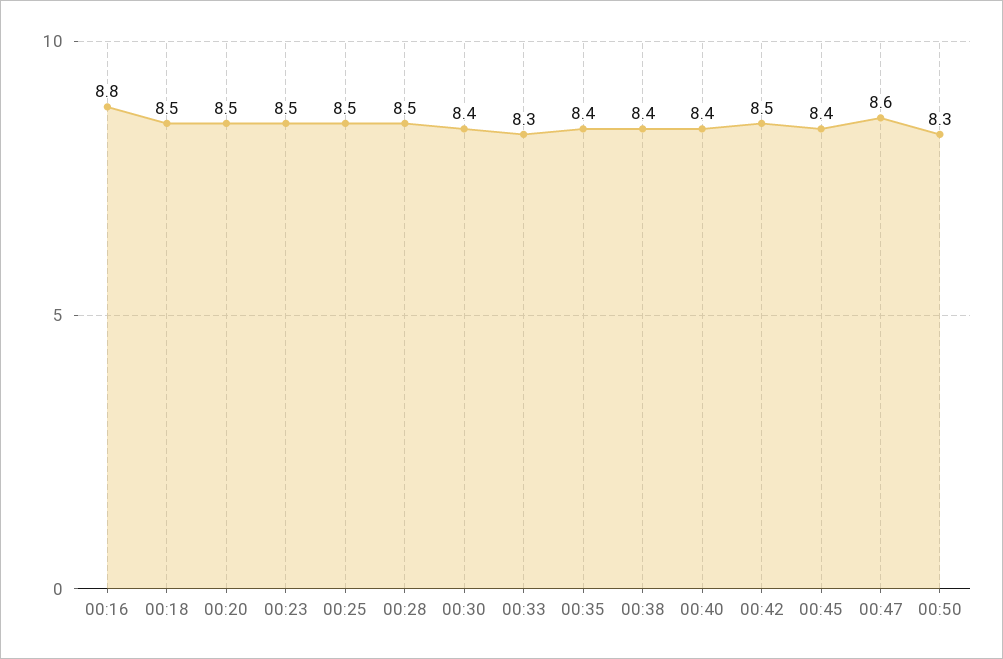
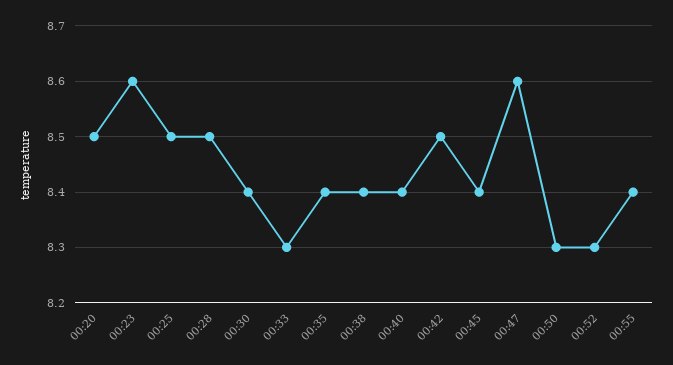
00:16: 8.8 -> none
00:18: 8.5 -> none
00:23: 8.5 -> 8.6
00:52: none -> 8.3
00:55: none -> 8.4

